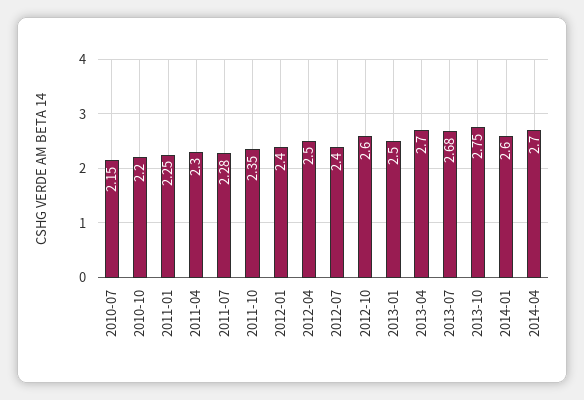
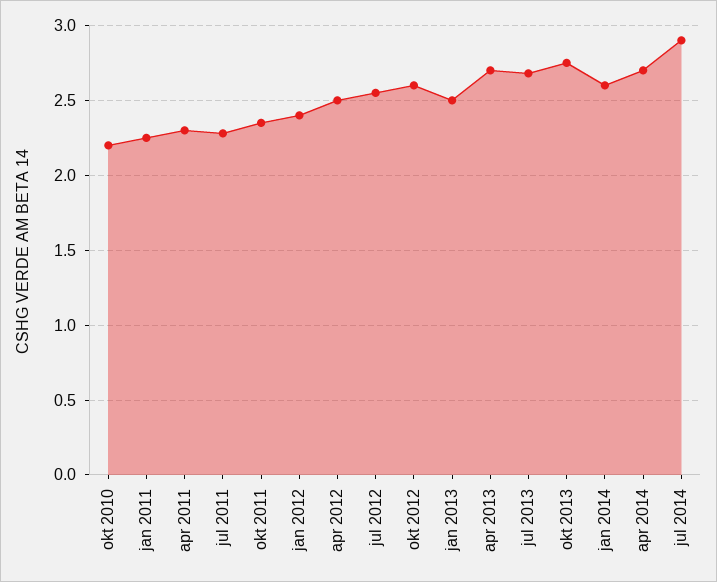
2010-07: 2.15 -> none
2012-07: 2.4 -> 2.55
jul 2014: none -> 2.9

